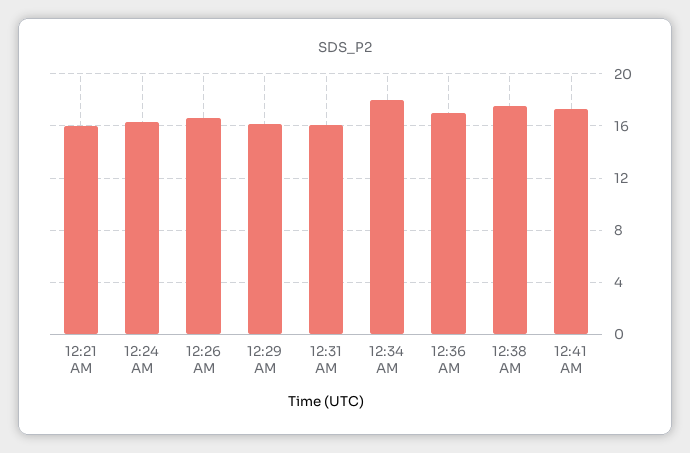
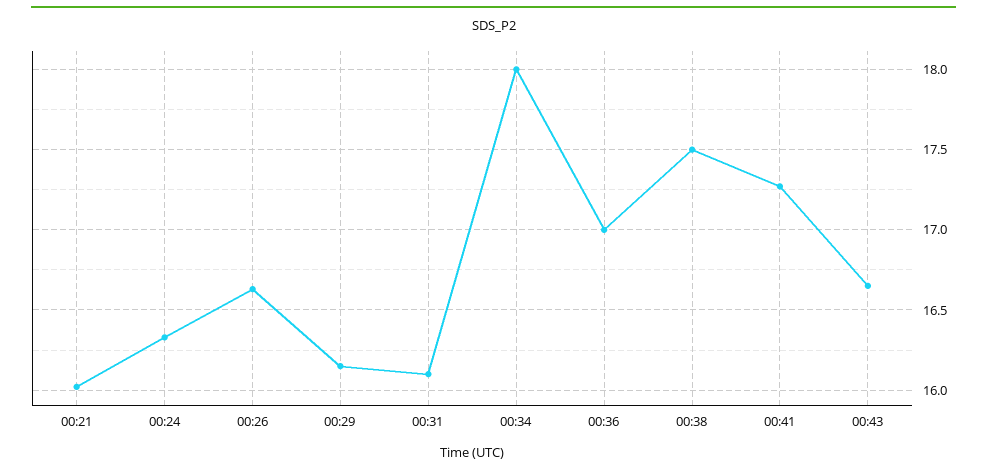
00:43: none -> 16.65

